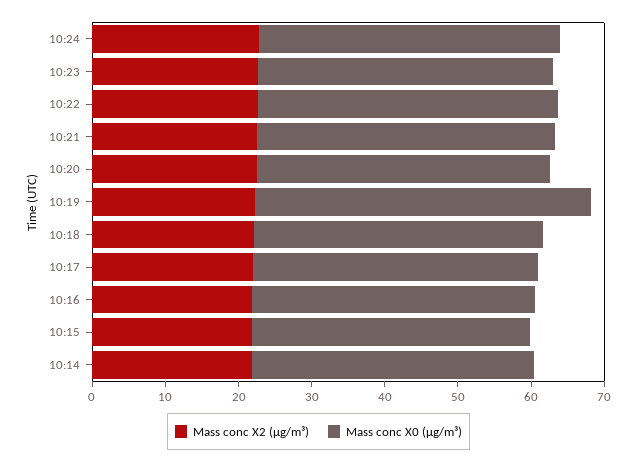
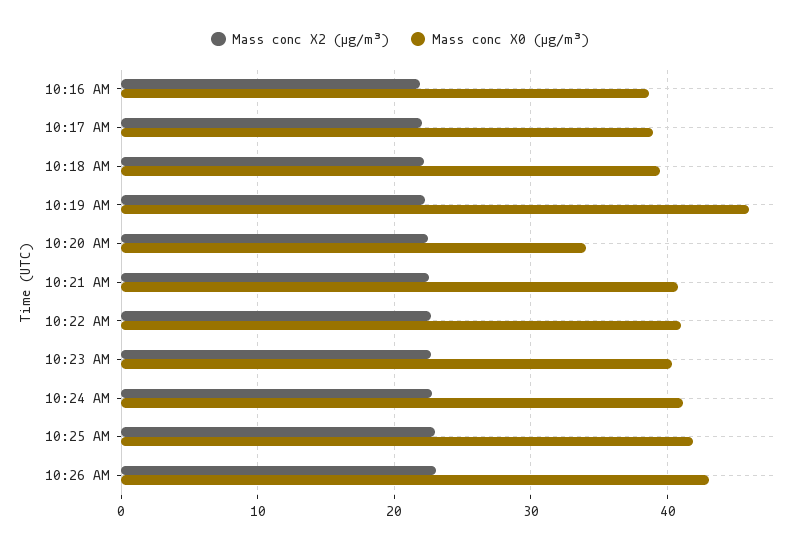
Mass conc X0 (μg/m³), 10:20: 40 -> 34
Mass conc X2 (μg/m³), 10:15: 22 -> none
Mass conc X0 (μg/m³), 10:15: 38 -> none
Mass conc X2 (μg/m³), 10:14: 22 -> none
Mass conc X0 (μg/m³), 10:14: 38 -> none
Mass conc X2 (μg/m³), 10:25 AM: none -> 23
Mass conc X0 (μg/m³), 10:25 AM: none -> 42
Mass conc X2 (μg/m³), 10:26 AM: none -> 23
Mass conc X0 (μg/m³), 10:26 AM: none -> 43

